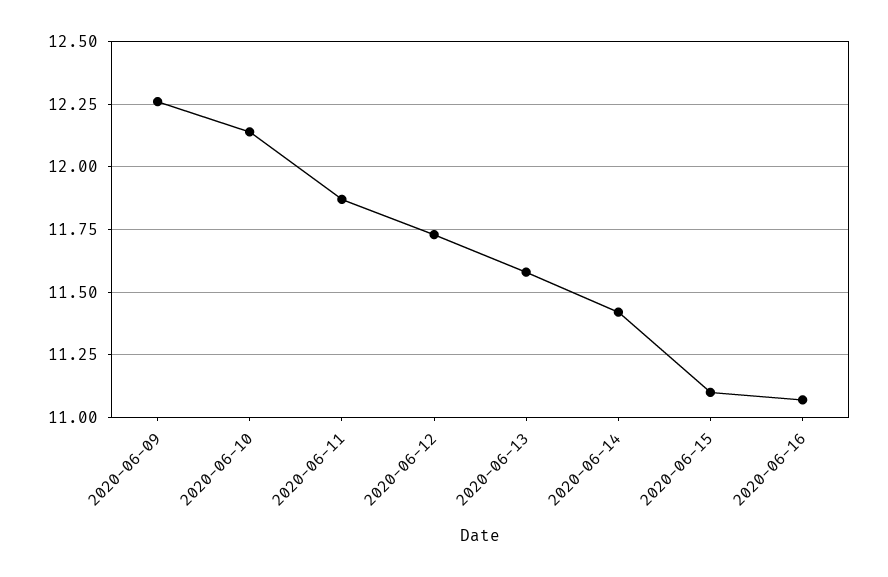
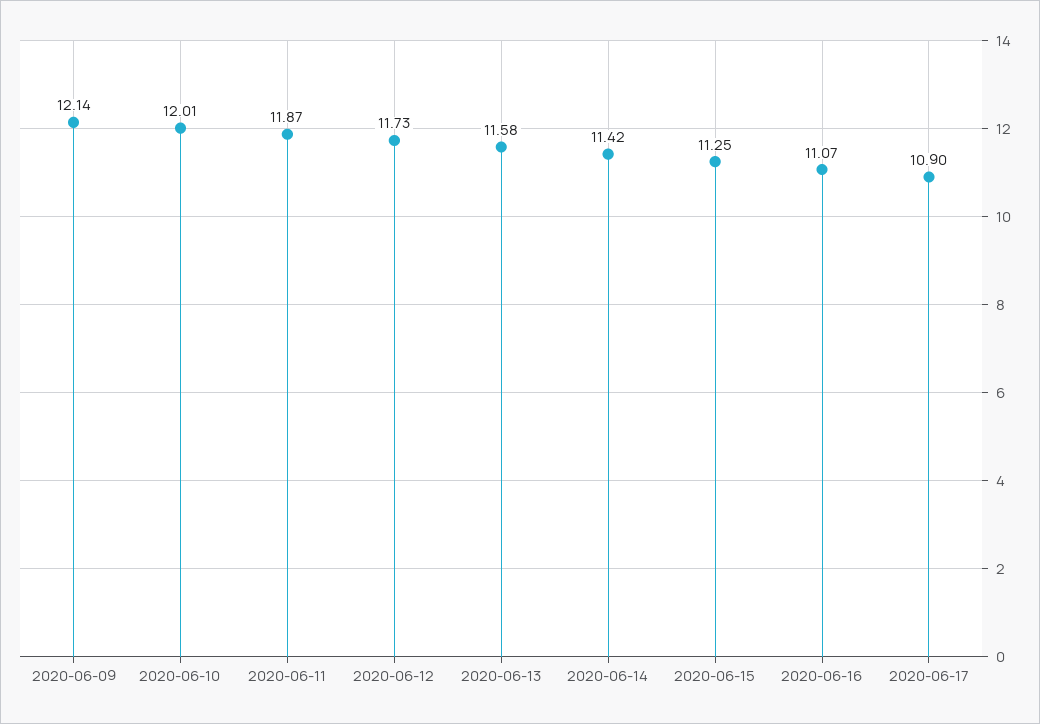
2020-06-09: 12.25 -> 12.14
2020-06-10: 12.15 -> 12.01
2020-06-15: 11.1 -> 11.25
2020-06-17: none -> 10.9

